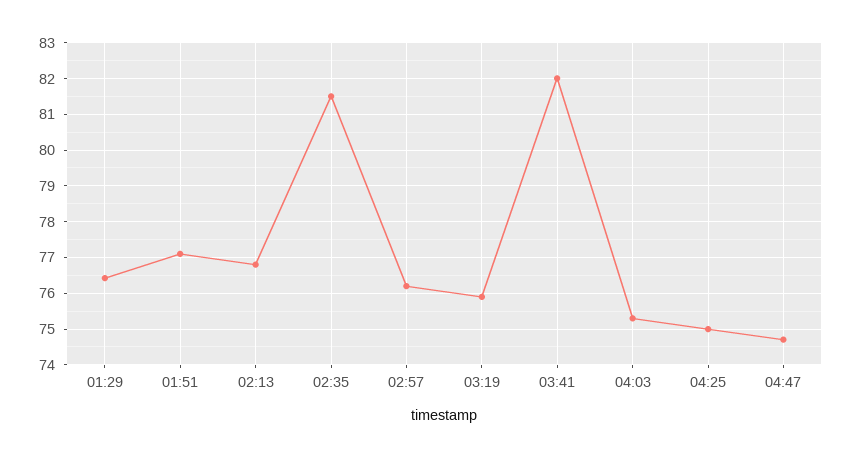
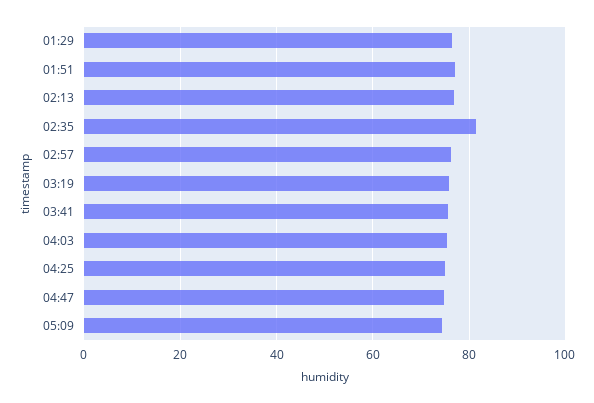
03:41: 82 -> 76
05:09: none -> 74

